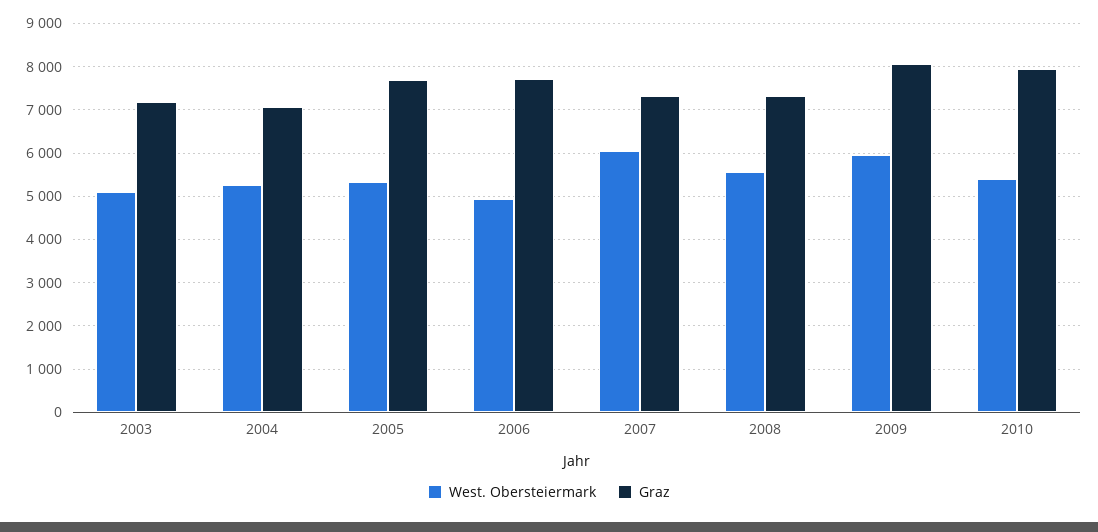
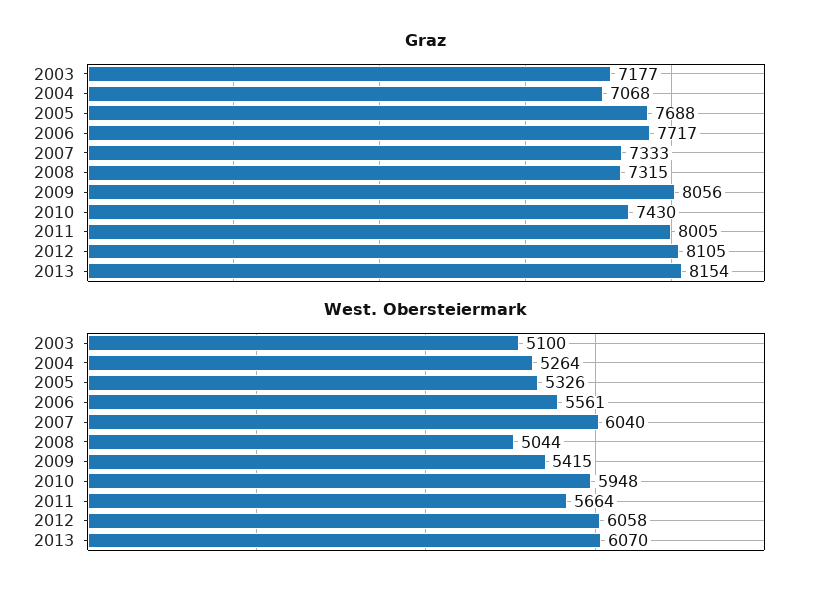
West. Obersteiermark, 2006: 5000 -> 5561
West. Obersteiermark, 2008: 5600 -> 5044
West. Obersteiermark, 2009: 6000 -> 5415
West. Obersteiermark, 2010: 5400 -> 5948
Graz, 2010: 8000 -> 7430
Graz, 2011: none -> 8005
Graz, 2012: none -> 8105
Graz, 2013: none -> 8154
West. Obersteiermark, 2011: none -> 5664
West. Obersteiermark, 2012: none -> 6058
West. Obersteiermark, 2013: none -> 6070

